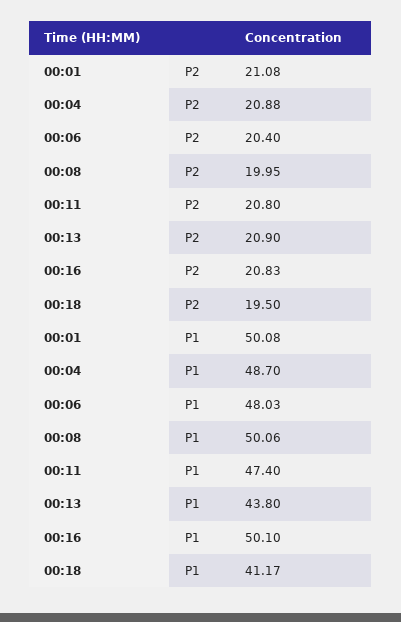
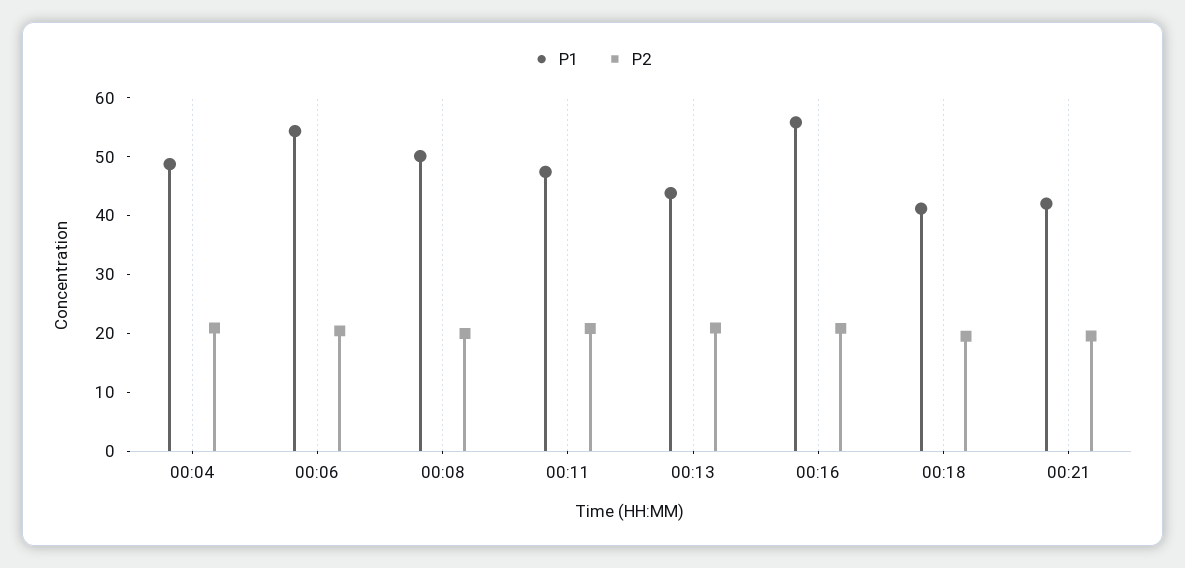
P2, 00:01: 21.08 -> none
P1, 00:01: 50.08 -> none
P1, 00:06: 48.03 -> 54
P1, 00:16: 50.1 -> 56
P1, 00:21: none -> 42
P2, 00:21: none -> 20

